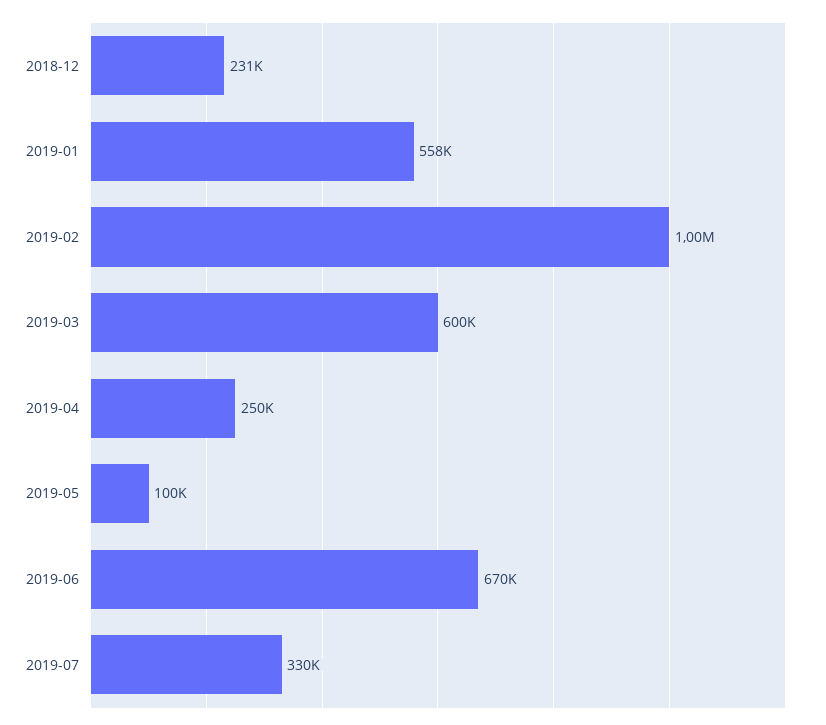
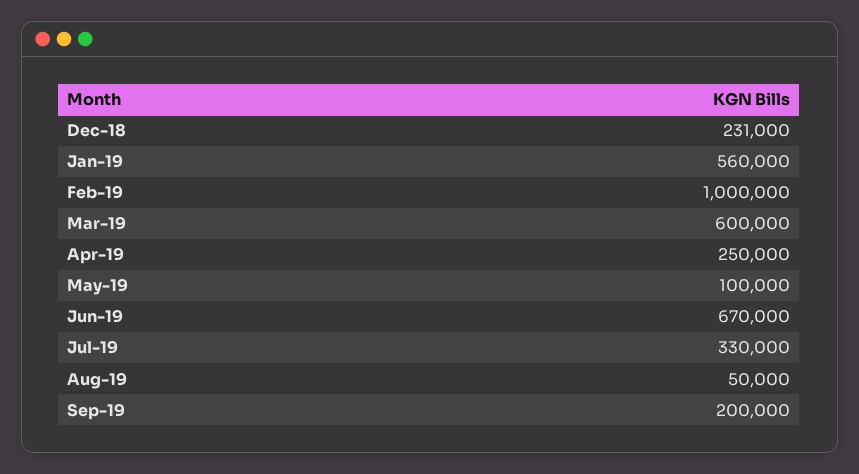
2019-01: 558000 -> 560000
Aug-19: none -> 50000
Sep-19: none -> 200000

